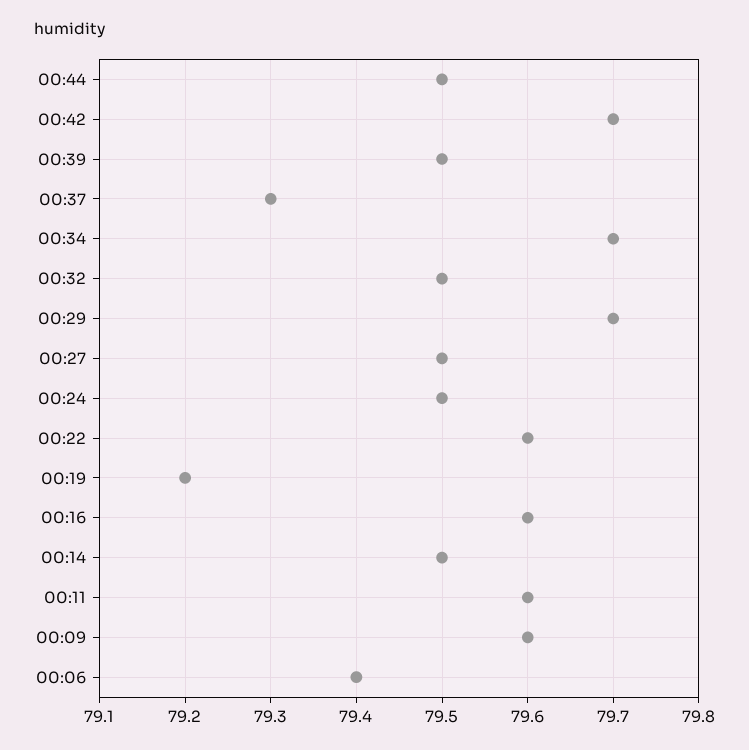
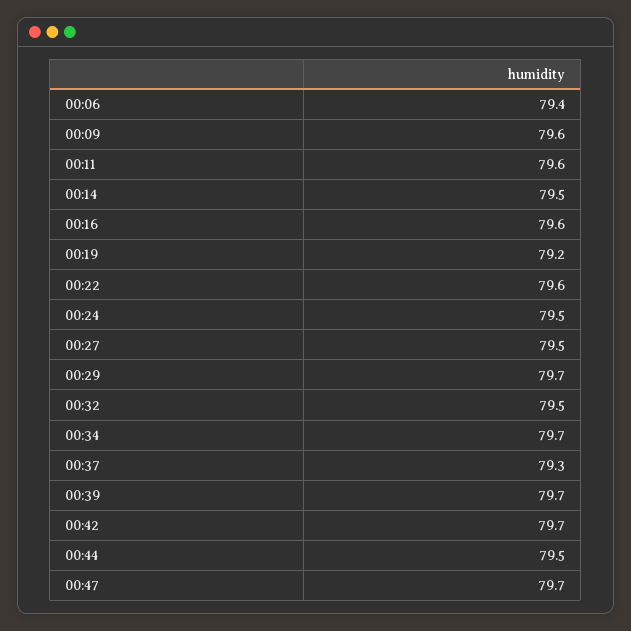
00:39: 79.5 -> 79.7
00:47: none -> 79.7

